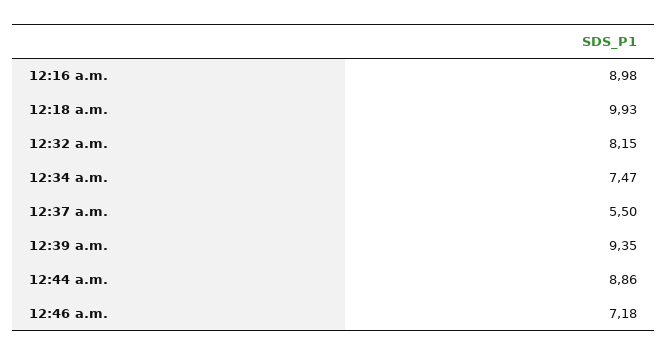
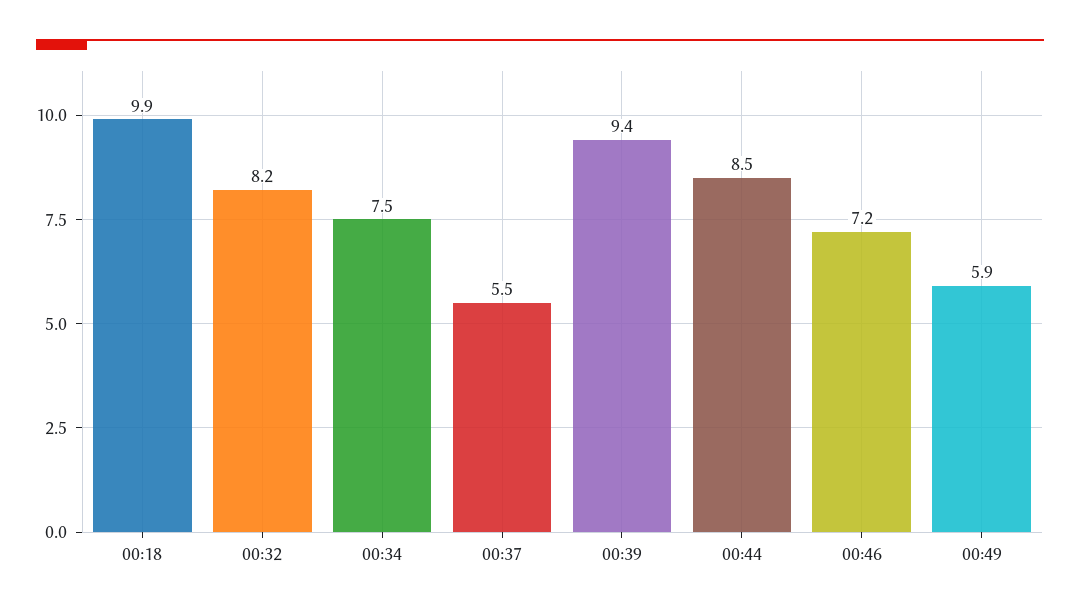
12:16 a.m.: 8.98 -> none
12:44 a.m.: 8.86 -> 8.5
00:49: none -> 5.9

